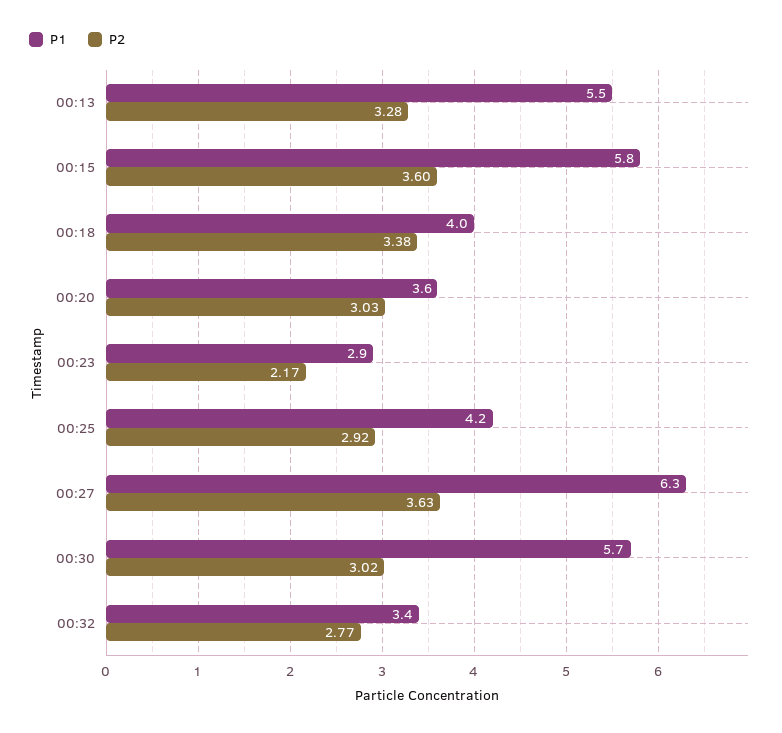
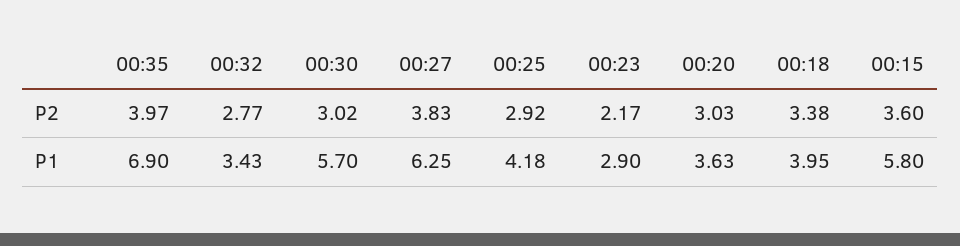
P1, 00:13: 5.5 -> none
P2, 00:13: 3.28 -> none
P2, 00:27: 3.63 -> 3.83
P2, 00:35: none -> 3.97
P1, 00:35: none -> 6.9

